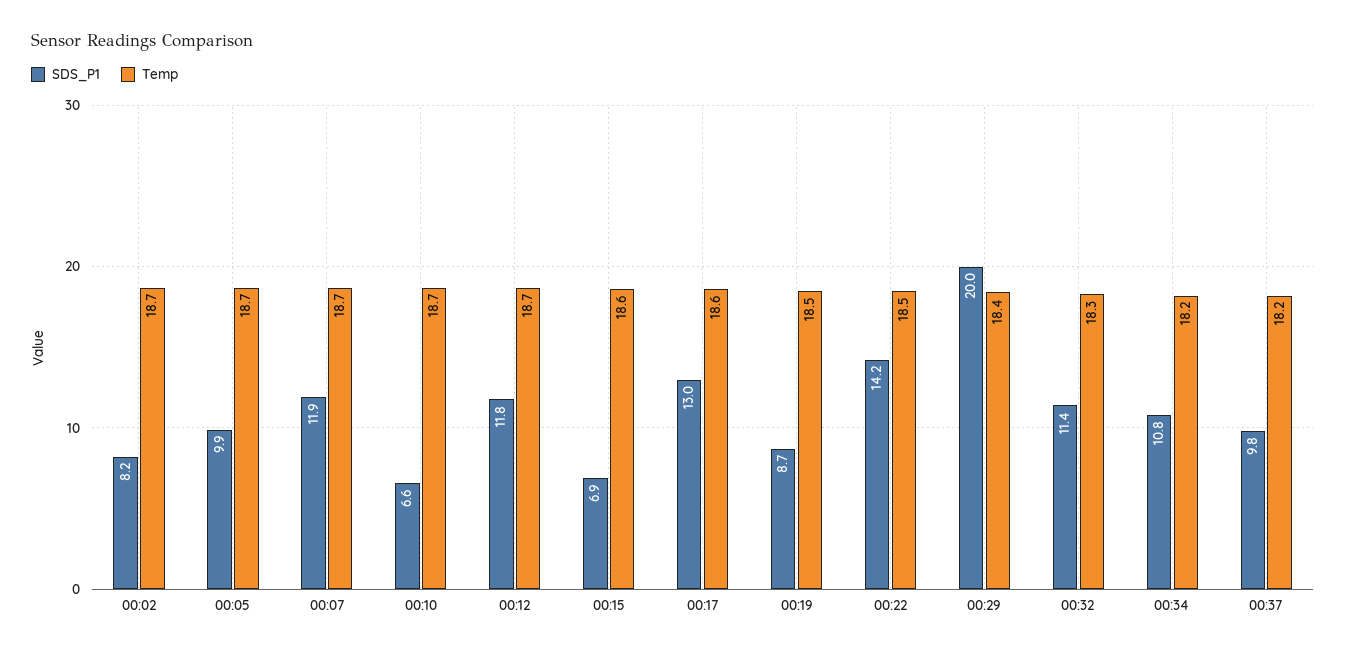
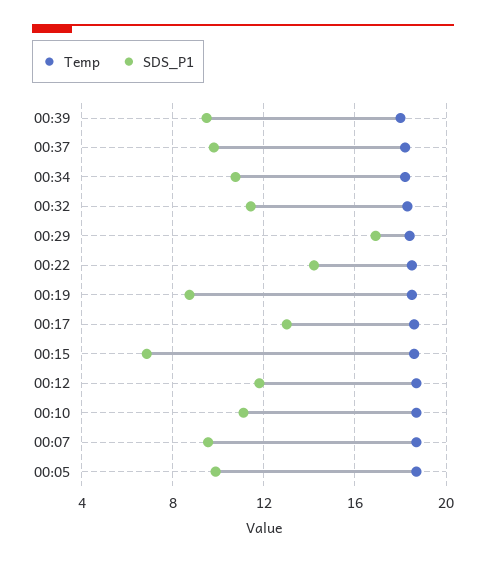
SDS_P1, 00:02: 8.2 -> none
Temp, 00:02: 18.7 -> none
SDS_P1, 00:07: 11.9 -> 9.5
SDS_P1, 00:10: 6.6 -> 11
SDS_P1, 00:29: 20 -> 17
Temp, 00:39: none -> 18
SDS_P1, 00:39: none -> 9.5

